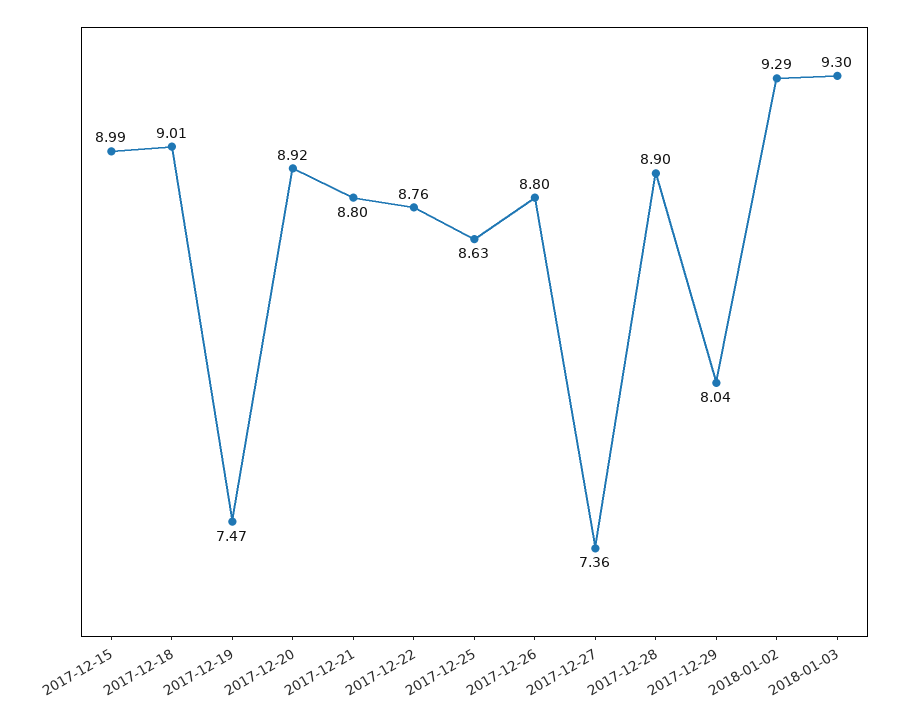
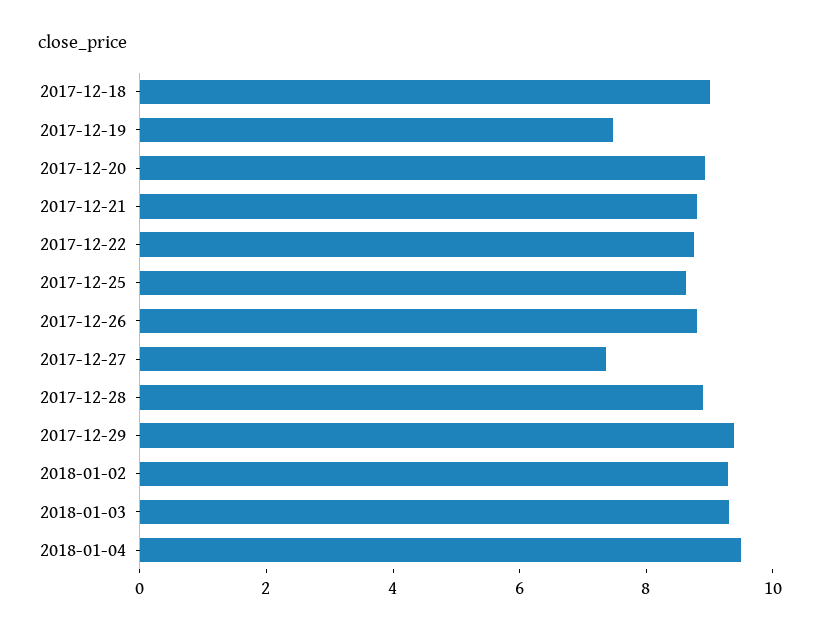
2017-12-15: 8.99 -> none
2017-12-29: 8.04 -> 9.5
2018-01-04: none -> 9.5

